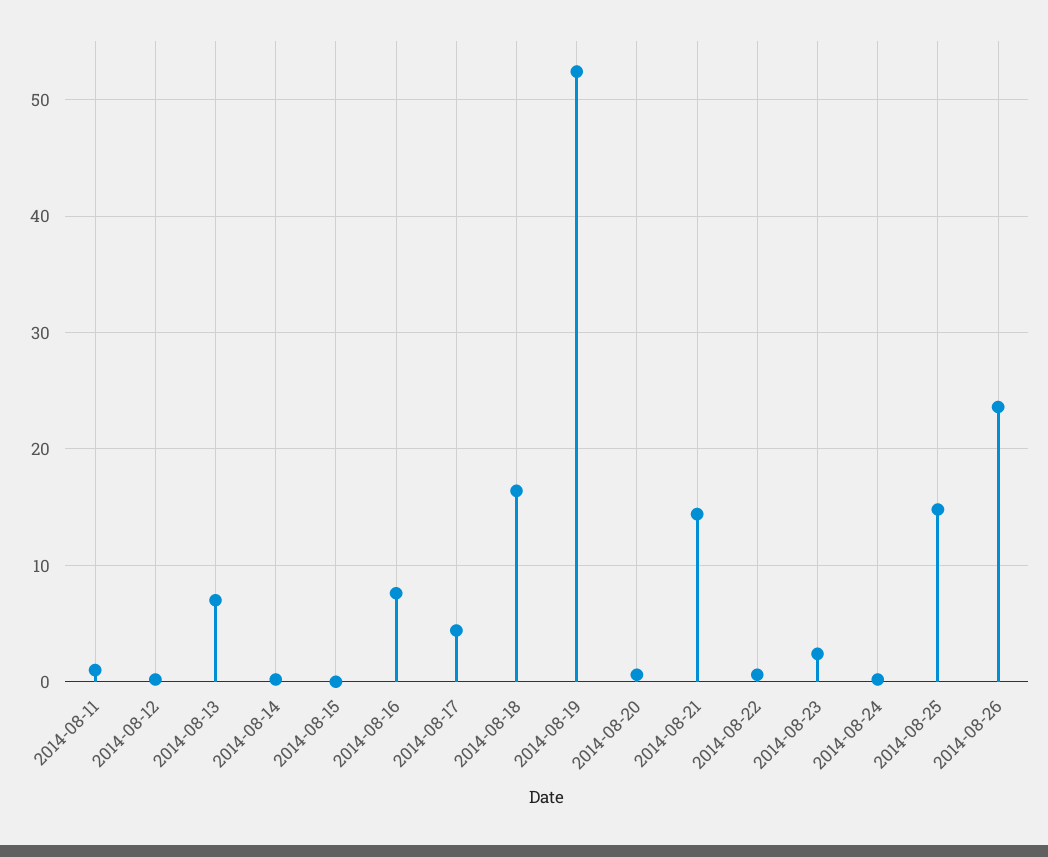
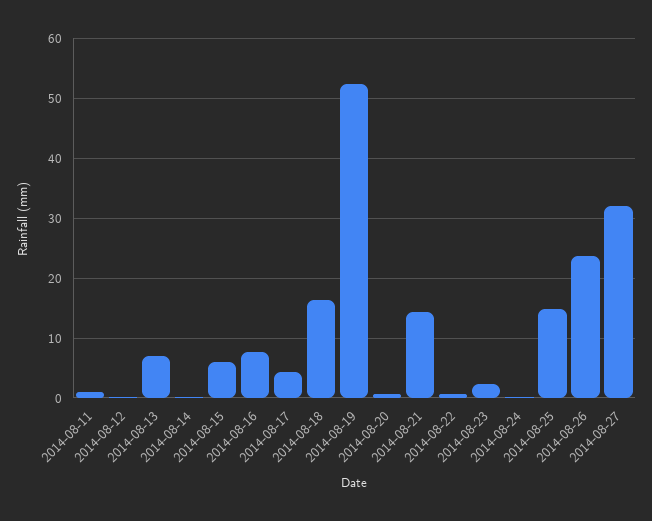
2014-08-15: 0 -> 6
2014-08-27: none -> 32

